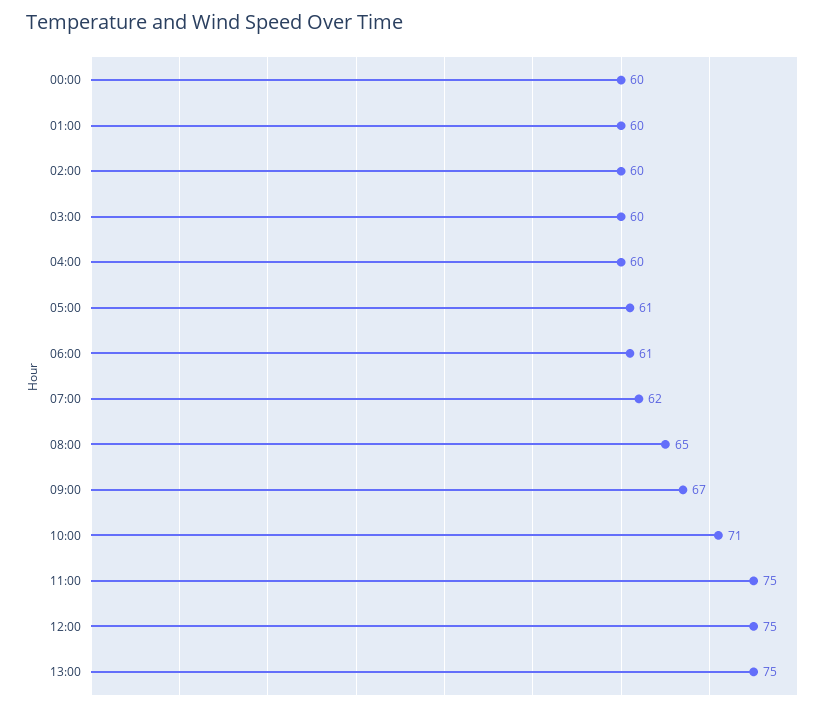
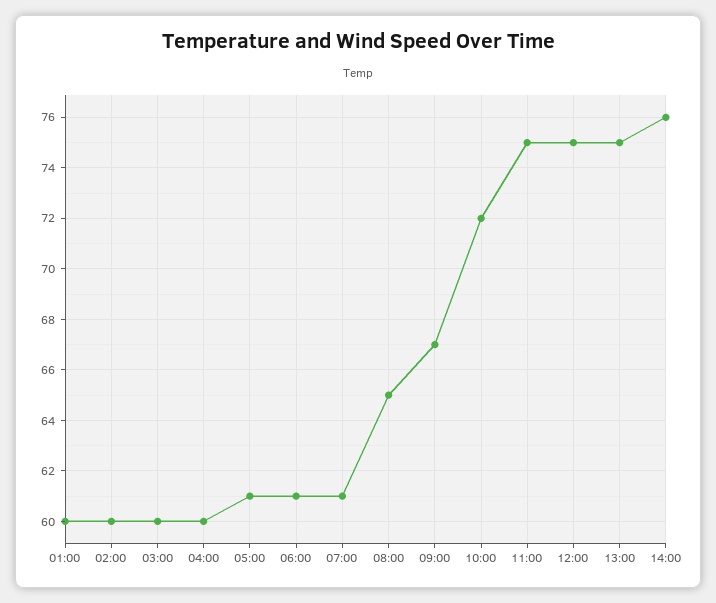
00:00: 60 -> none
07:00: 62 -> 61
10:00: 71 -> 72
14:00: none -> 76

